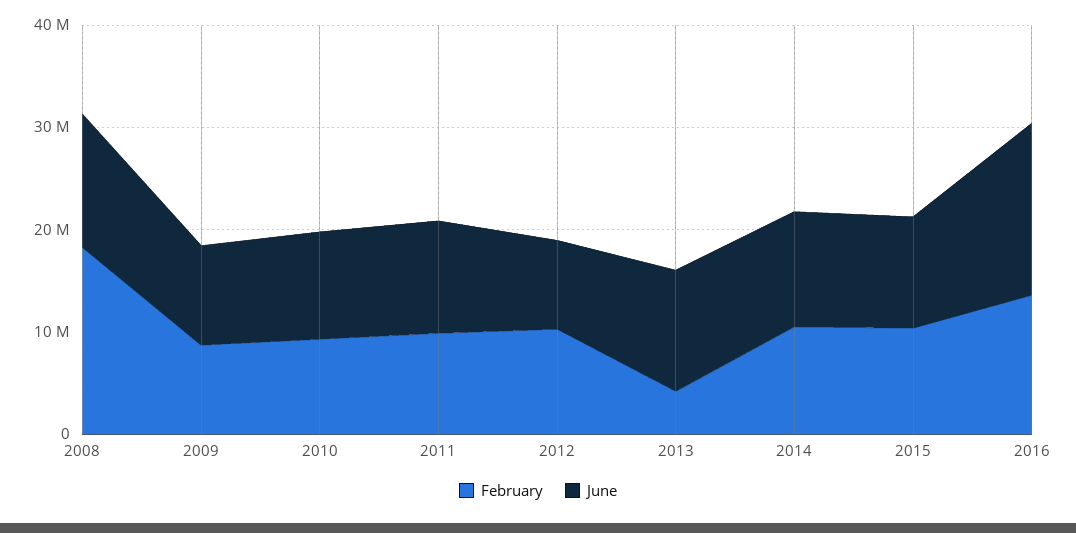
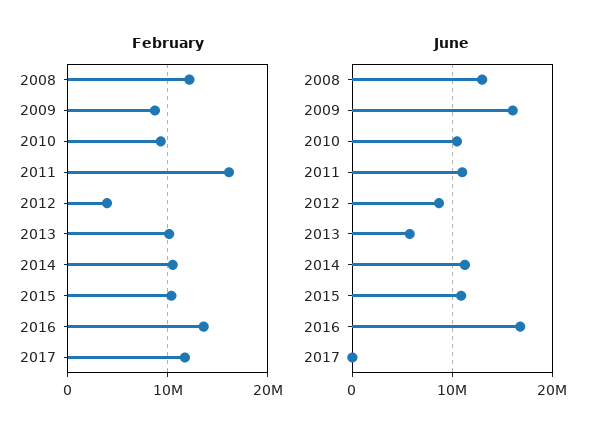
February, 2008: 18000000 -> 12000000
June, 2009: 10000000 -> 16000000
February, 2011: 10000000 -> 16000000
February, 2012: 10000000 -> 4000000
February, 2013: 4000000 -> 10000000
June, 2013: 12000000 -> 6000000
February, 2017: none -> 12000000
June, 2017: none -> 0

